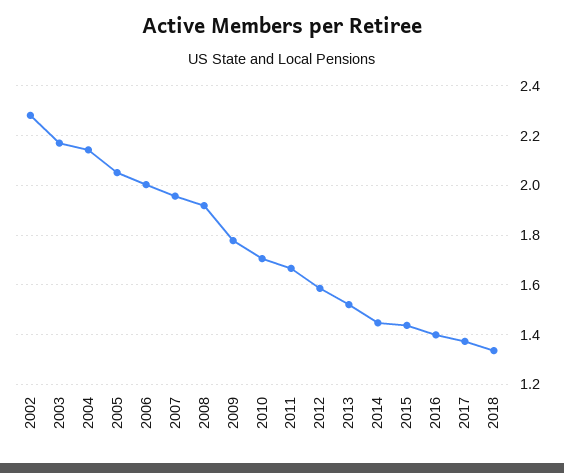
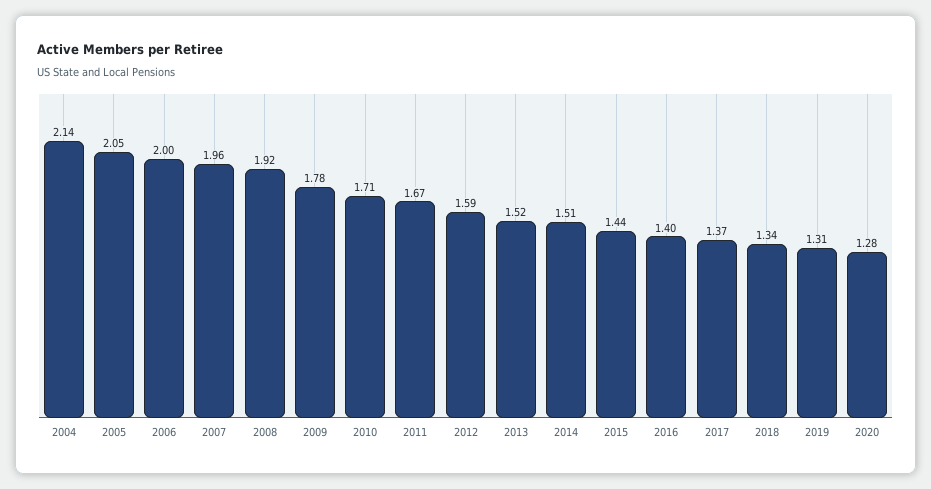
2002: 2.275 -> none
2003: 2.175 -> none
2014: 1.45 -> 1.51
2019: none -> 1.31
2020: none -> 1.28

